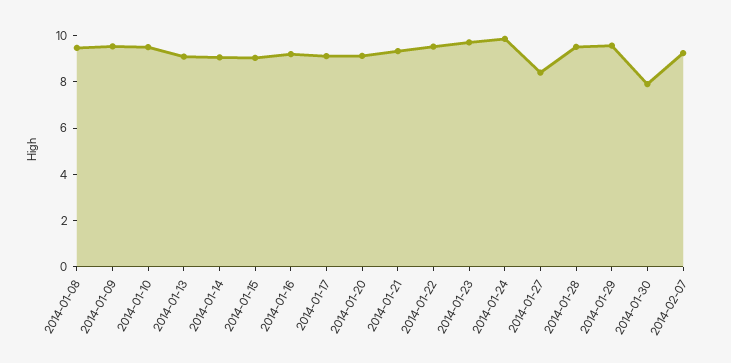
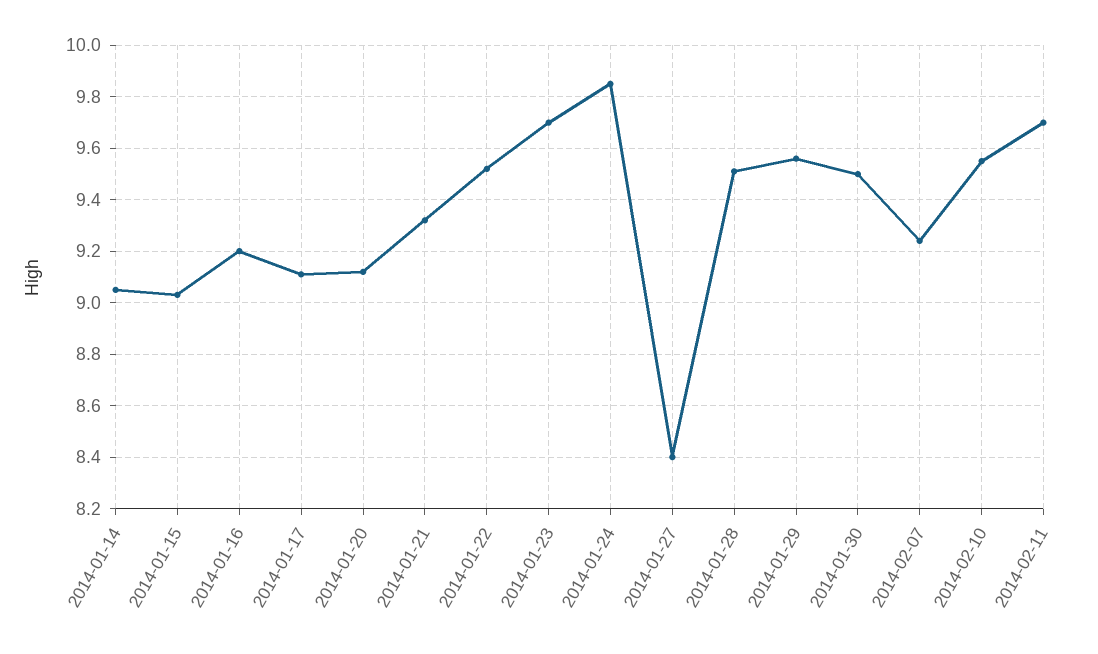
2014-01-08: 9.5 -> none
2014-01-09: 9.5 -> none
2014-01-10: 9.5 -> none
2014-01-13: 9 -> none
2014-01-30: 8 -> 9.5
2014-02-10: none -> 9.55
2014-02-11: none -> 9.7

